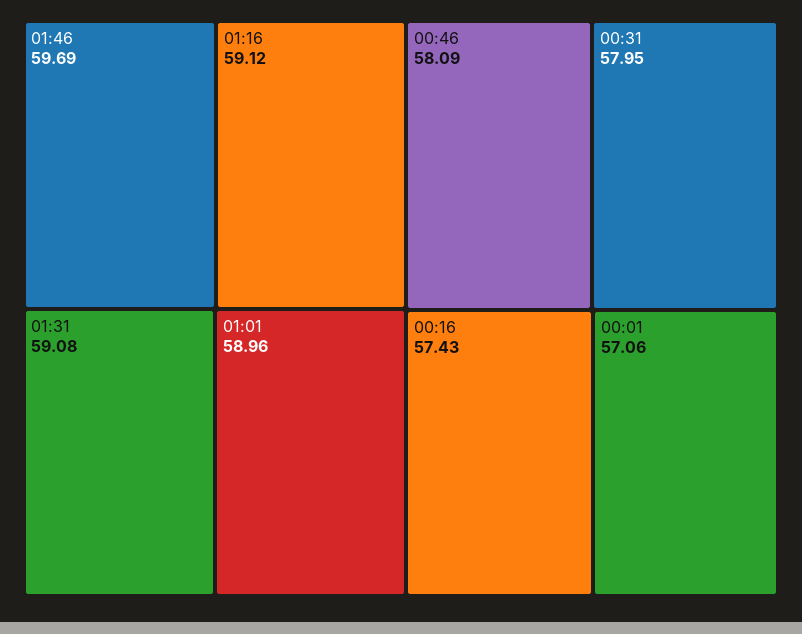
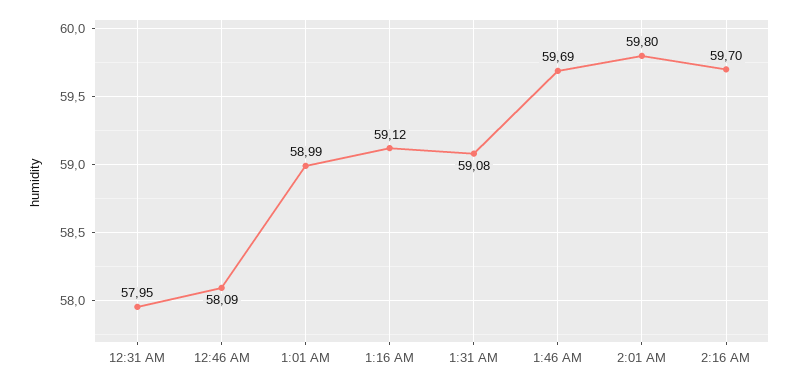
01:01: 58.96 -> 58.99
00:16: 57.43 -> none
00:01: 57.06 -> none
2:01 AM: none -> 59.8
2:16 AM: none -> 59.7

